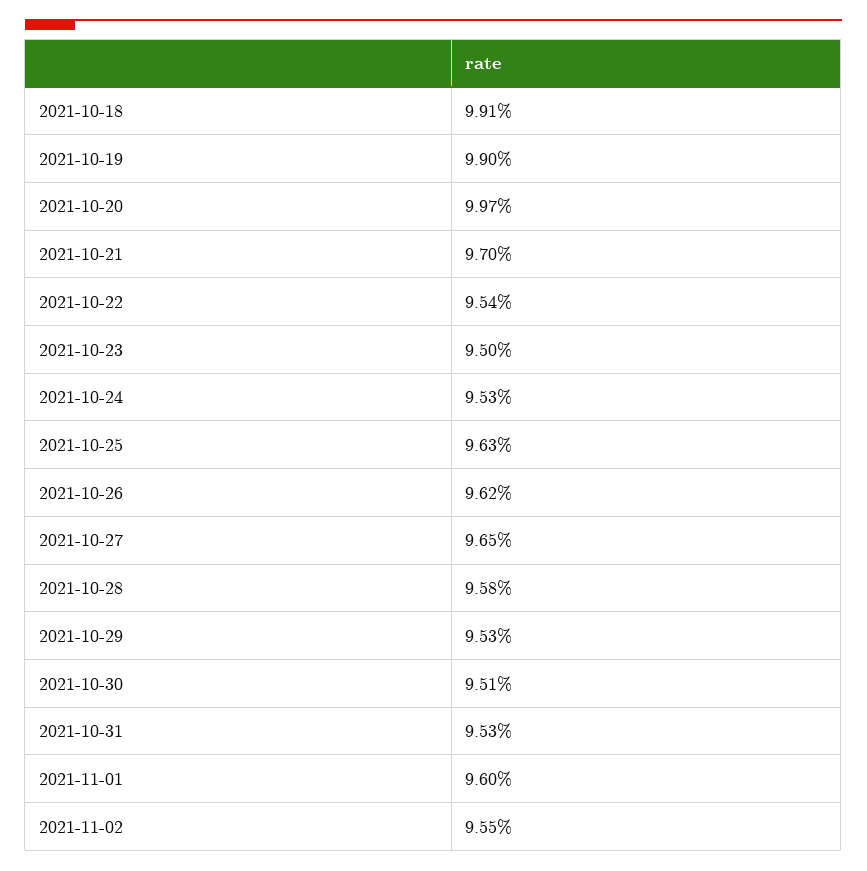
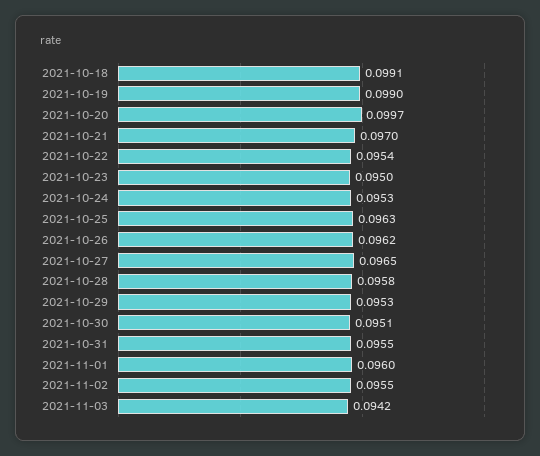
2021-10-31: 0.0953 -> 0.0955
2021-11-03: none -> 0.0942

